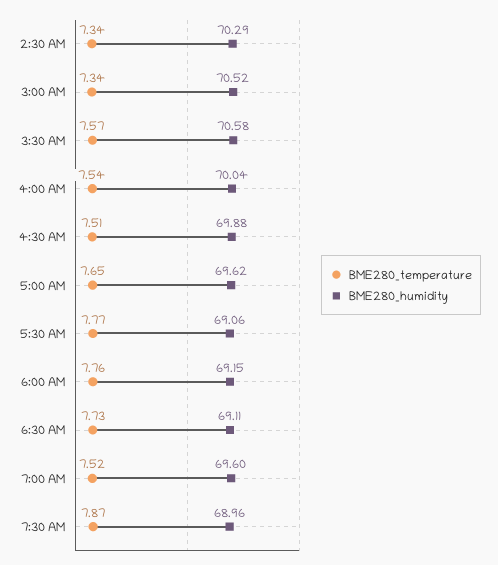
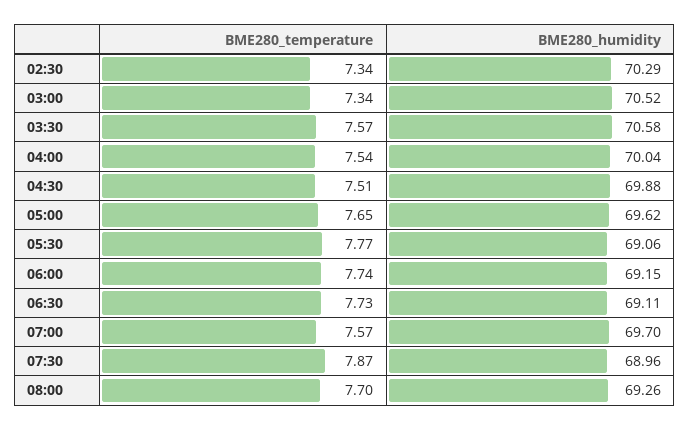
BME280_temperature, 6:00 AM: 7.76 -> 7.74
BME280_temperature, 7:00 AM: 7.52 -> 7.57
BME280_humidity, 7:00 AM: 69.6 -> 69.7
BME280_temperature, 08:00: none -> 7.7
BME280_humidity, 08:00: none -> 69.26

